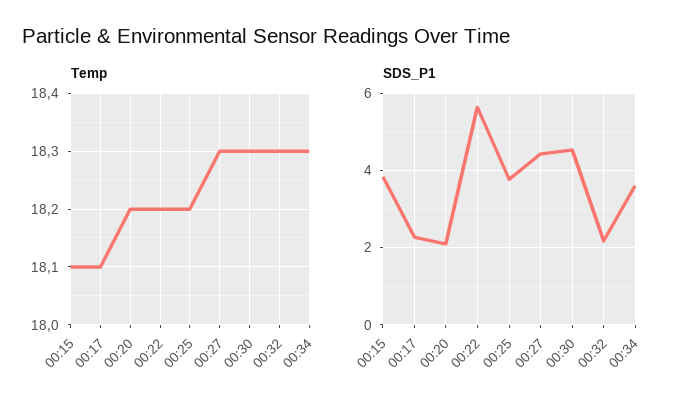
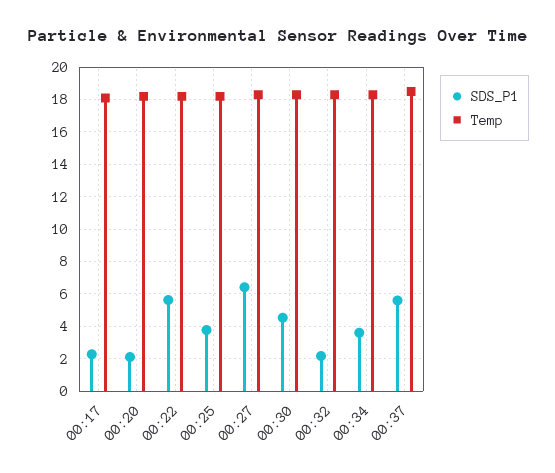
Temp, 00:15: 18.1 -> none
SDS_P1, 00:15: 3.8 -> none
SDS_P1, 00:27: 4.4 -> 6.5
SDS_P1, 00:37: none -> 5.5
Temp, 00:37: none -> 18.5

